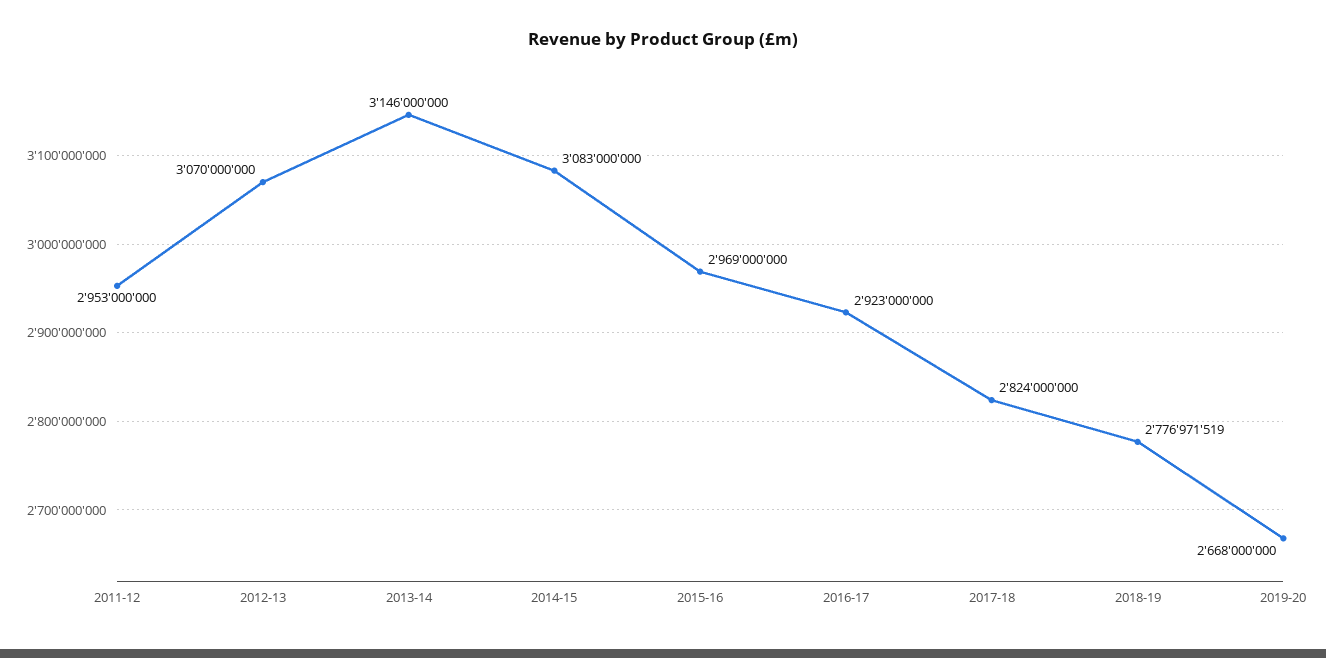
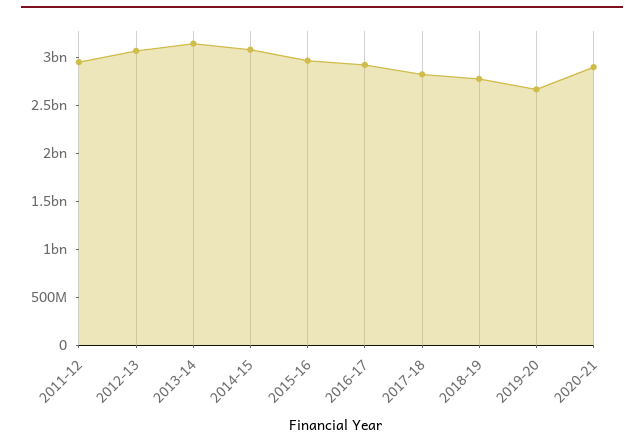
2020-21: none -> 2900000000

